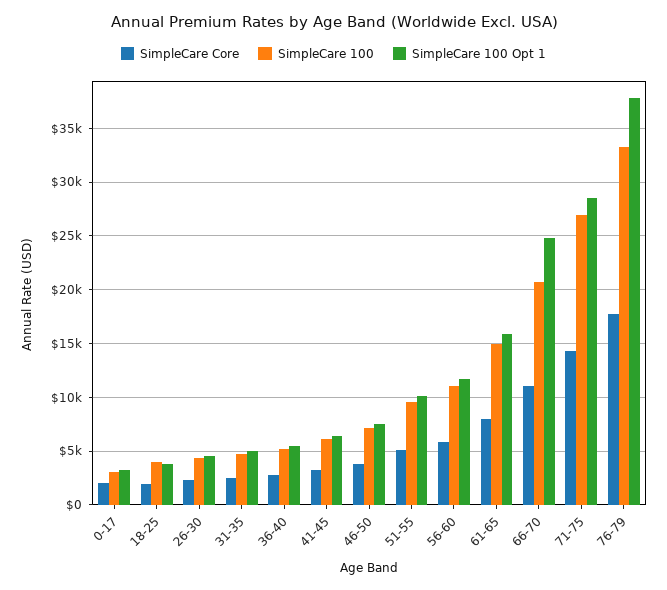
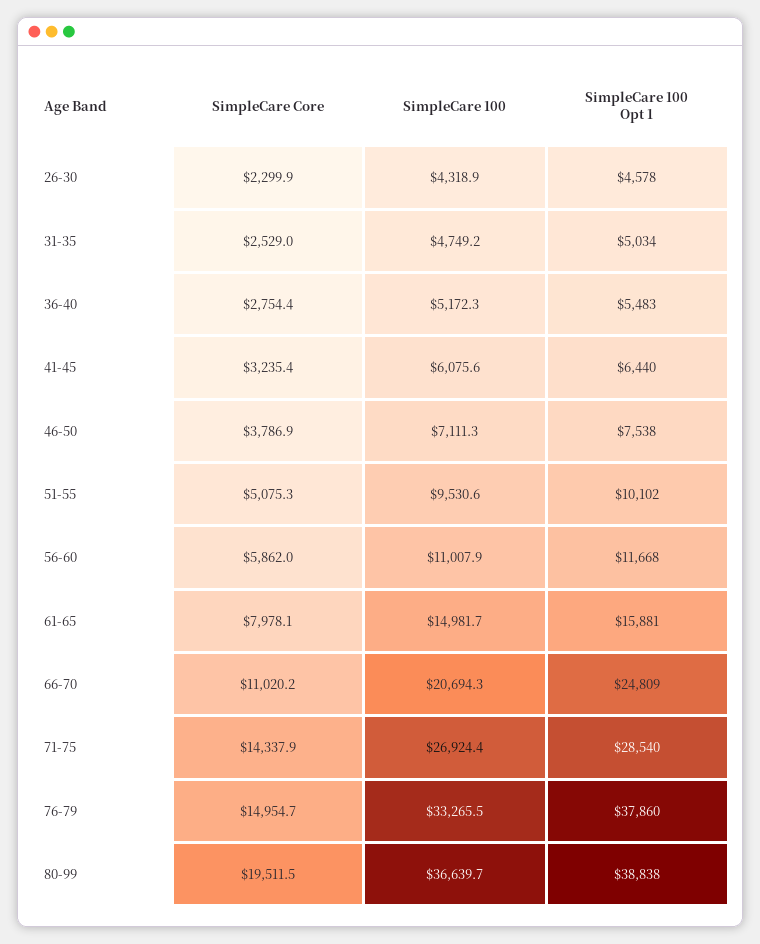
SimpleCare Core, 0-17: 2000 -> none
SimpleCare 100, 0-17: 3000 -> none
SimpleCare 100 Opt 1, 0-17: 3000 -> none
SimpleCare Core, 18-25: 2000 -> none
SimpleCare 100, 18-25: 4000 -> none
SimpleCare 100 Opt 1, 18-25: 4000 -> none
SimpleCare Core, 76-79: 18000 -> 14954.7
SimpleCare Core, 80-99: none -> 19511.5
SimpleCare 100, 80-99: none -> 36639.7
SimpleCare 100 Opt 1, 80-99: none -> 38838

